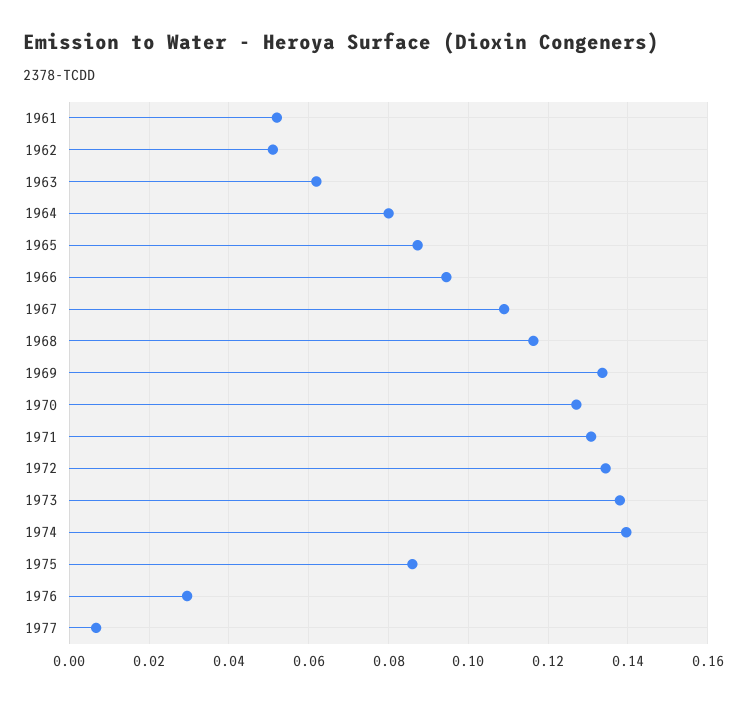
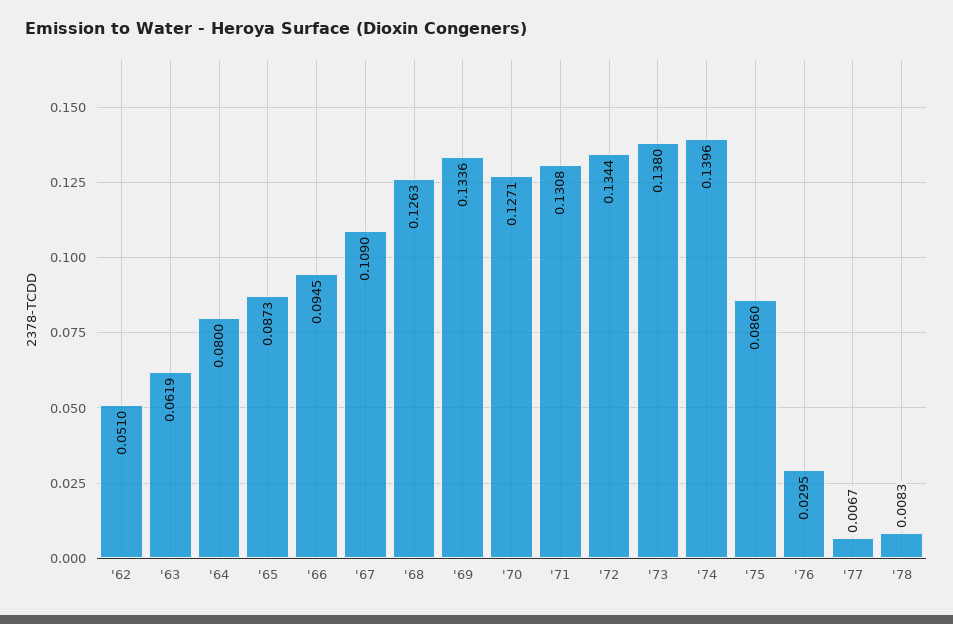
1961: 0.052 -> none
1968: 0.116 -> 0.1263
'78: none -> 0.0083

